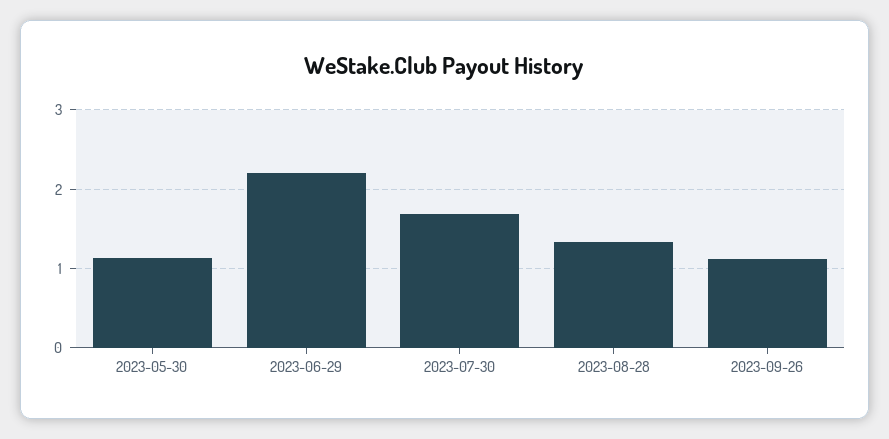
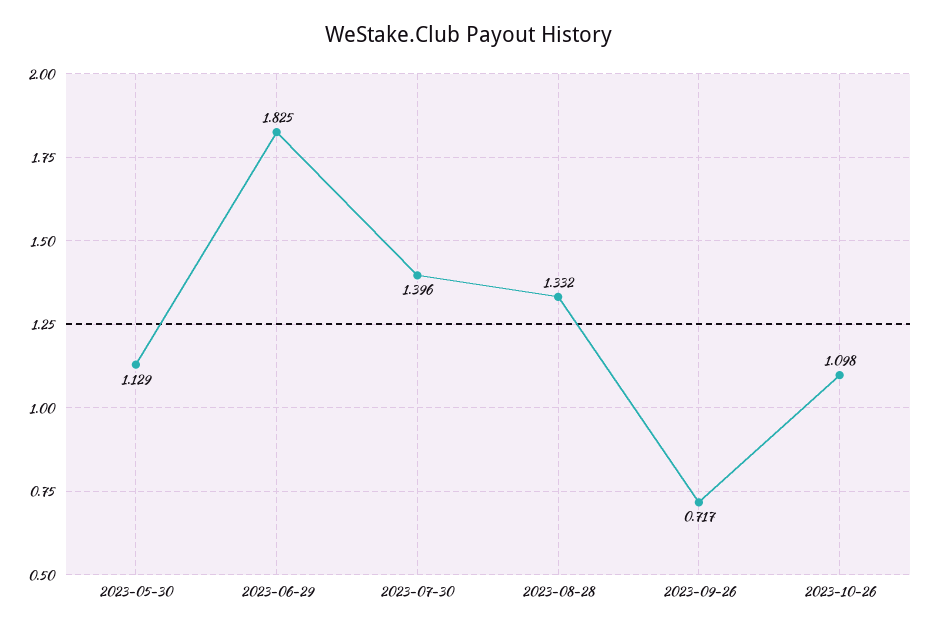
2023-06-29: 2.2 -> 1.825
2023-07-30: 1.7 -> 1.396
2023-09-26: 1.1 -> 0.717
2023-10-26: none -> 1.098

